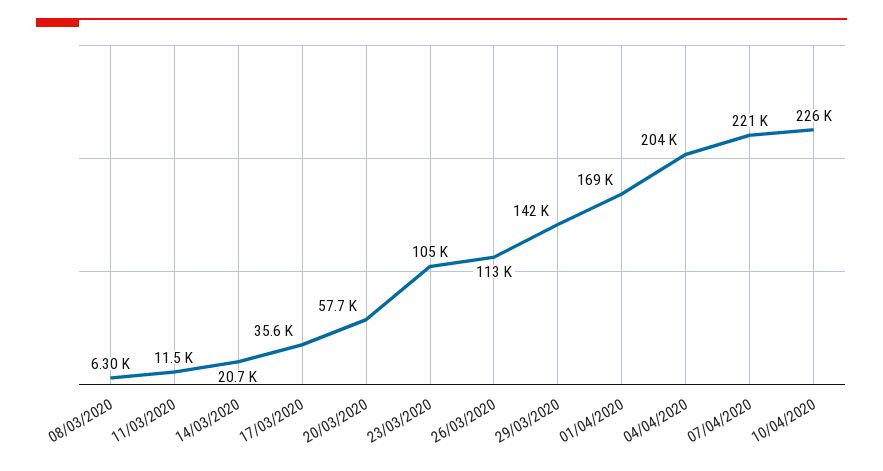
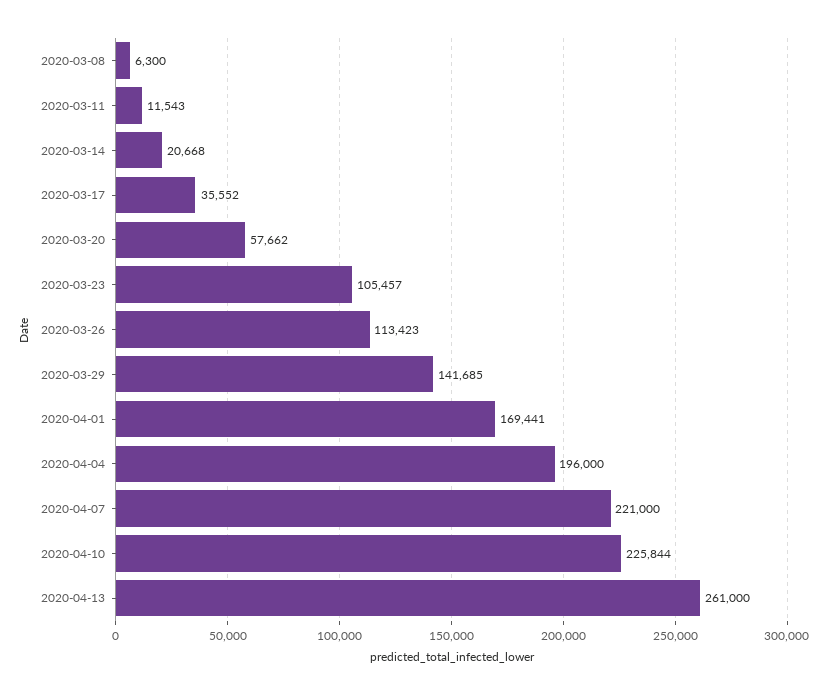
04/04/2020: 204000 -> 196000
2020-04-13: none -> 261000

